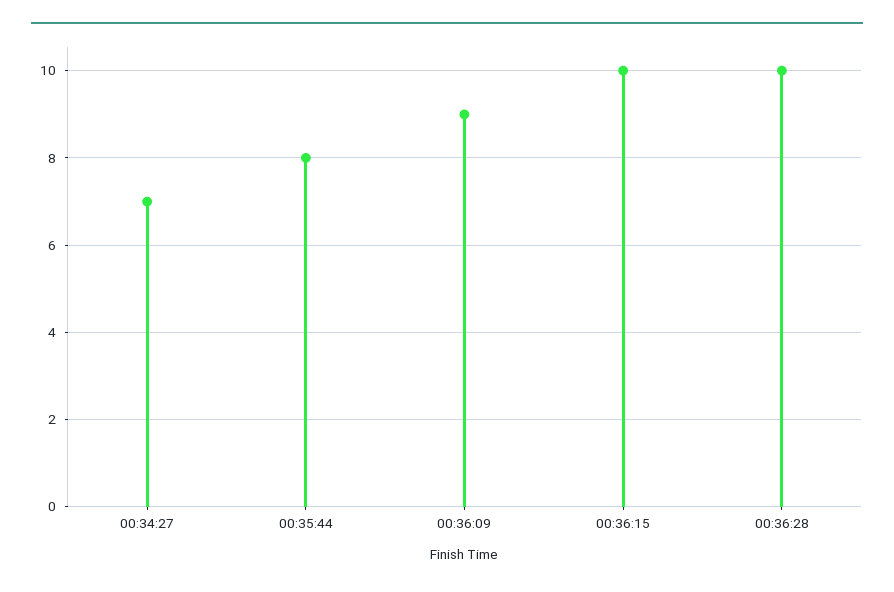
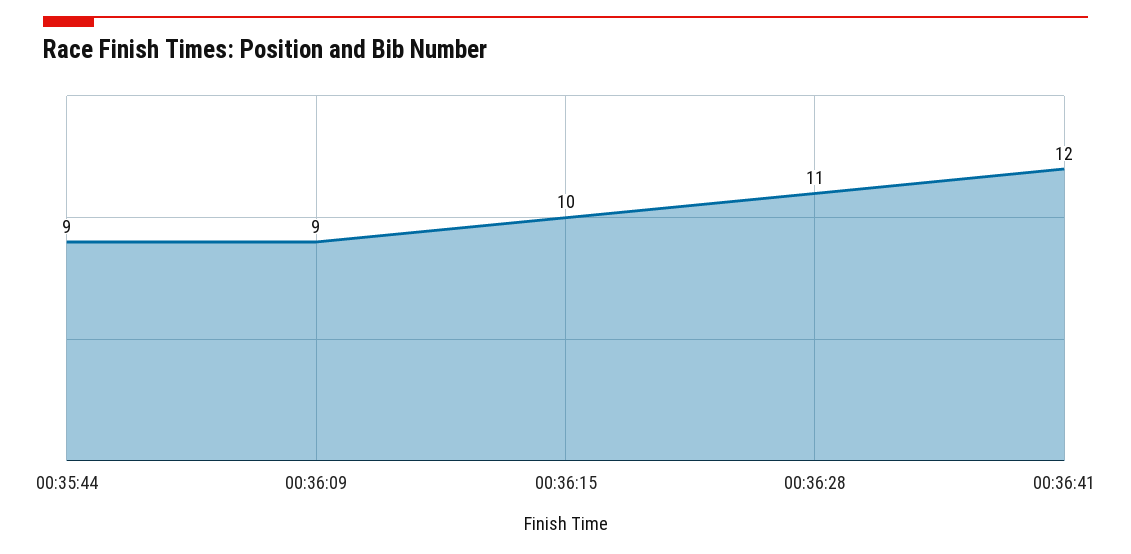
00:34:27: 7 -> none
00:35:44: 8 -> 9
00:36:28: 10 -> 11
00:36:41: none -> 12

